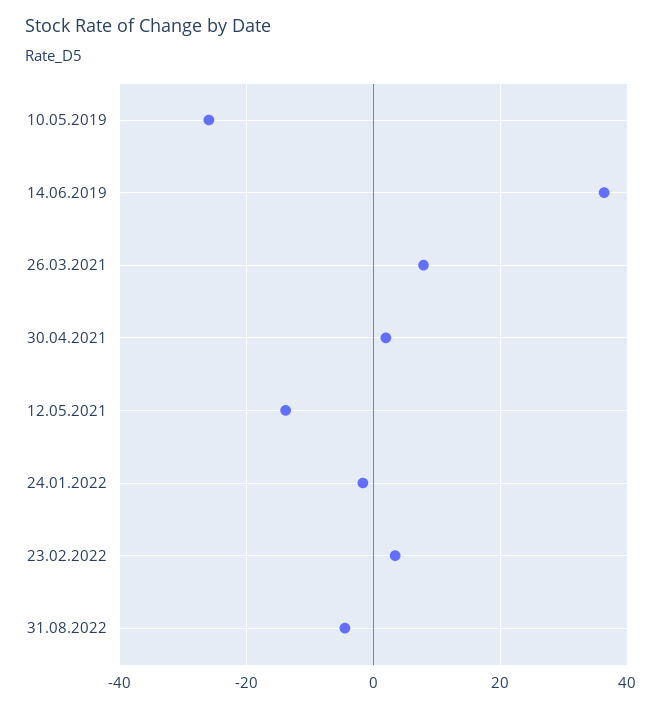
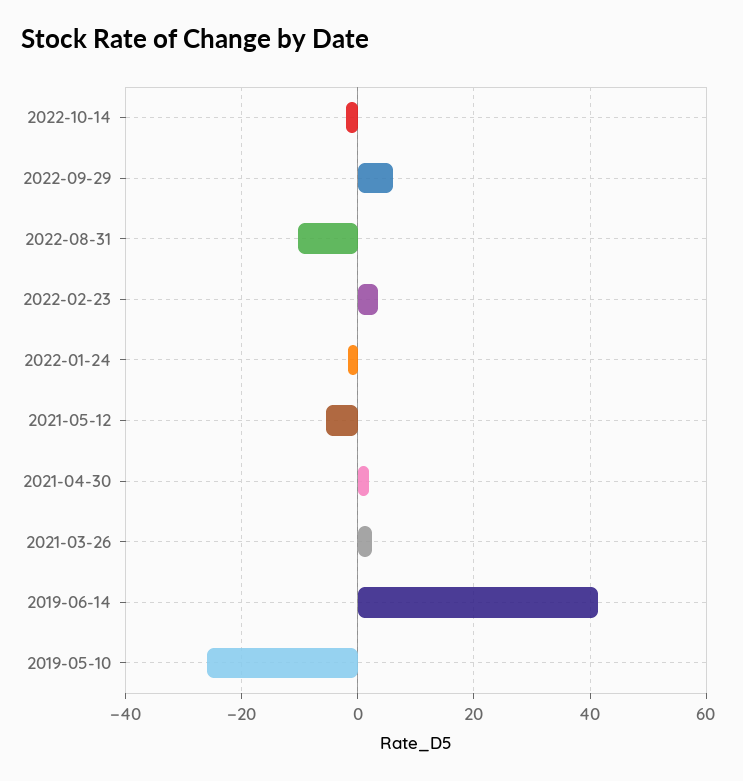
14.06.2019: 36 -> 42
26.03.2021: 8 -> 2
12.05.2021: -14 -> -6
31.08.2022: -4 -> -10
2022-10-14: none -> -2
2022-09-29: none -> 6

